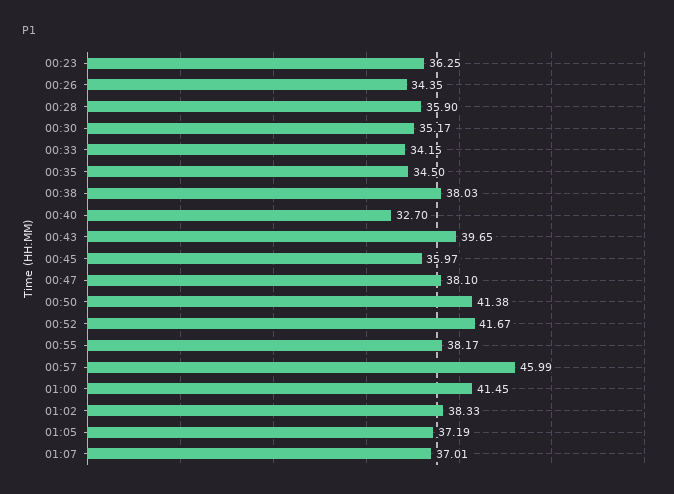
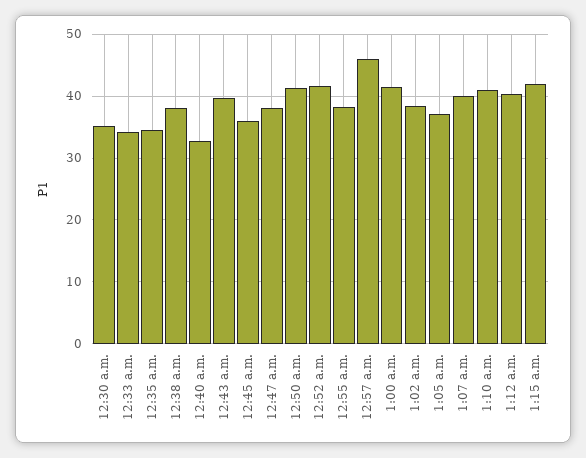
00:23: 36.25 -> none
00:26: 34.35 -> none
00:28: 35.9 -> none
01:07: 37.01 -> 40
1:10 a.m.: none -> 41
1:12 a.m.: none -> 40
1:15 a.m.: none -> 42

